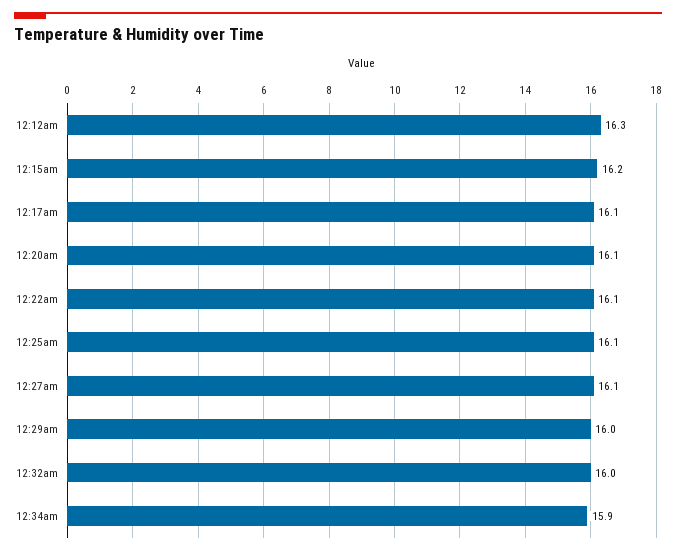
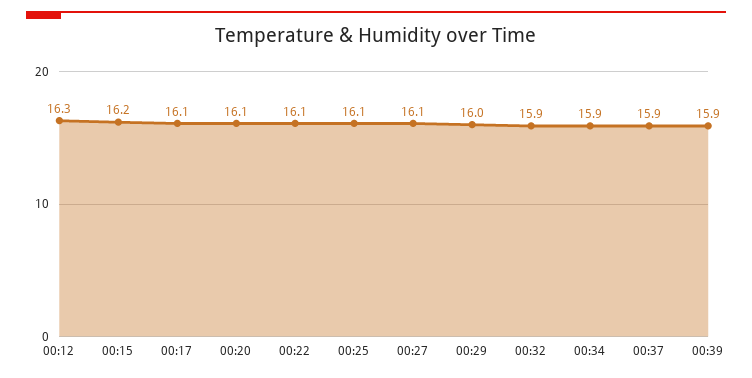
12:32am: 16 -> 15.9
00:37: none -> 15.9
00:39: none -> 15.9

